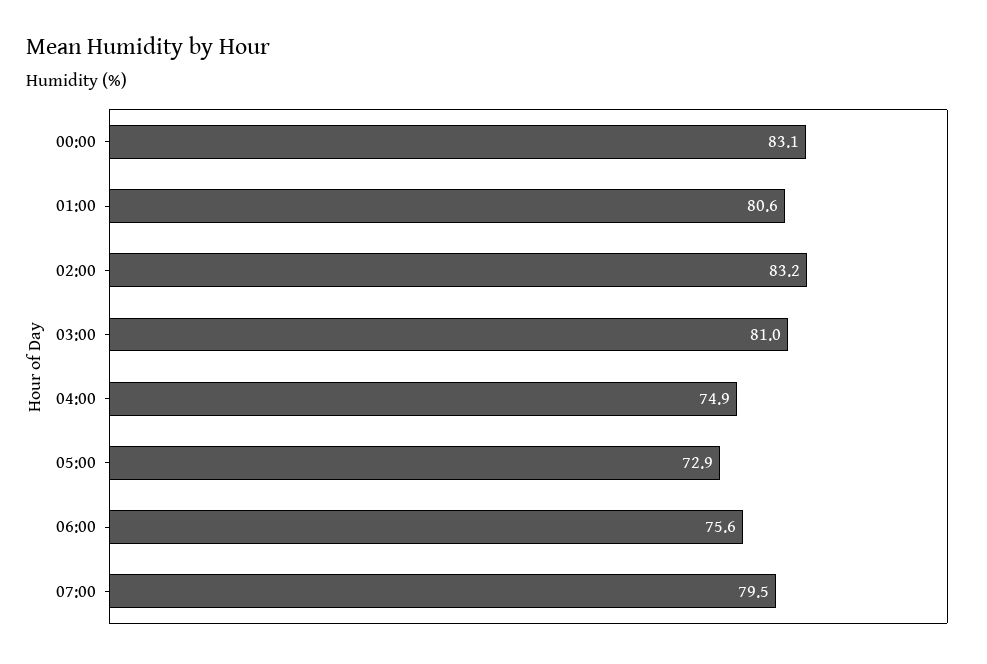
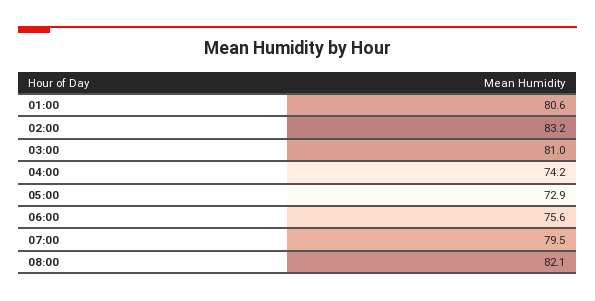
00:00: 83.1 -> none
04:00: 74.9 -> 74.2
08:00: none -> 82.1

